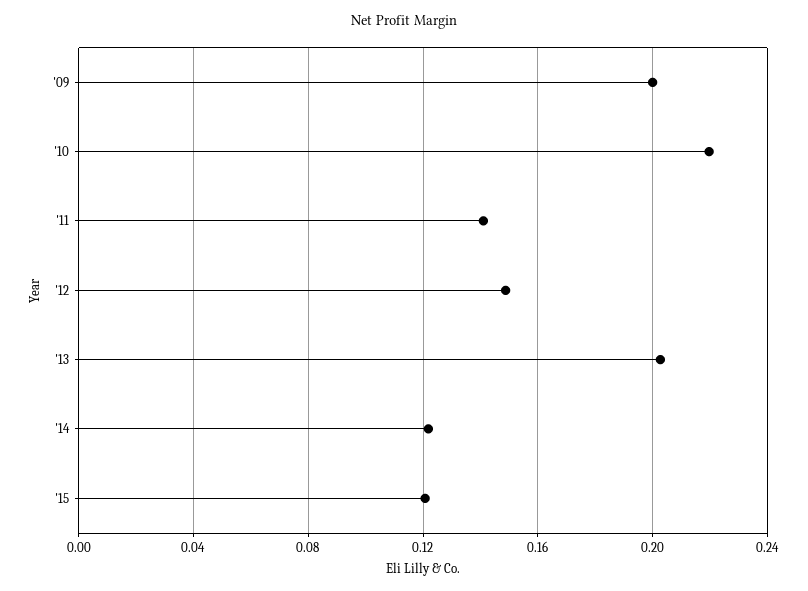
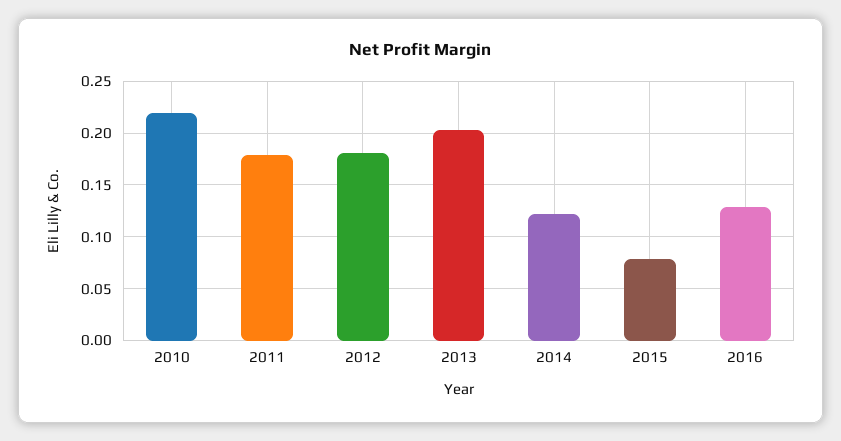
'09: 0.2 -> none
'11: 0.14 -> 0.18
'12: 0.15 -> 0.18
'15: 0.12 -> 0.08
2016: none -> 0.13

